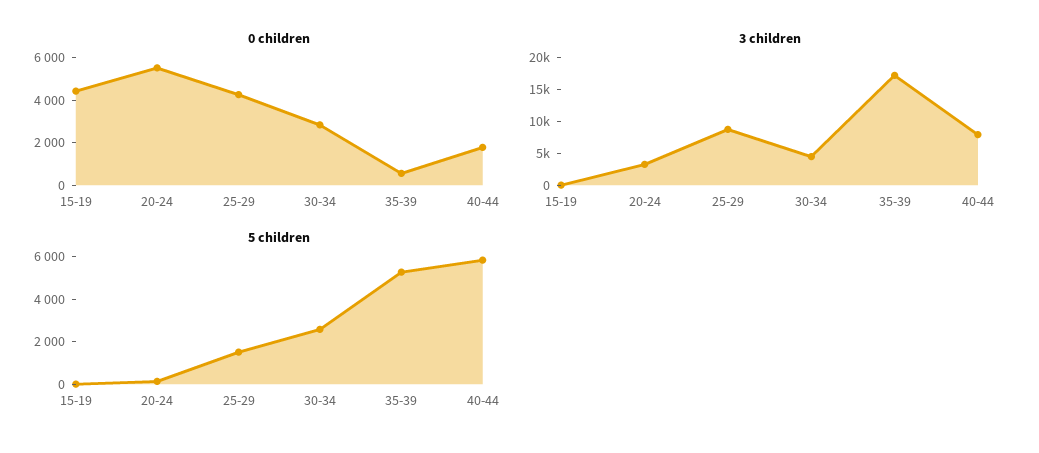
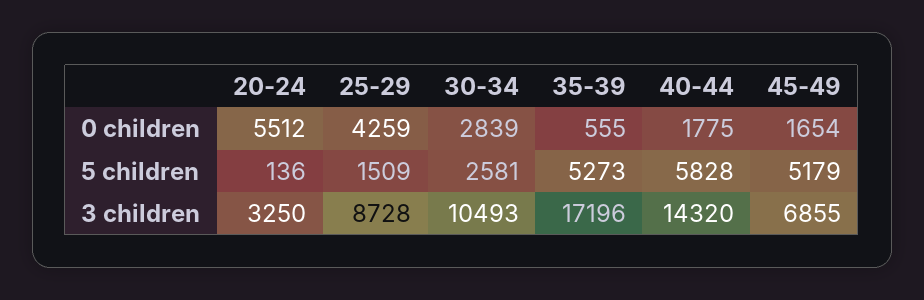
0 children, 15-19: 4500 -> none
3 children, 15-19: 0 -> none
3 children, 30-34: 5000 -> 10493
3 children, 40-44: 7500 -> 14320
5 children, 15-19: 0 -> none
0 children, 45-49: none -> 1654
5 children, 45-49: none -> 5179
3 children, 45-49: none -> 6855

